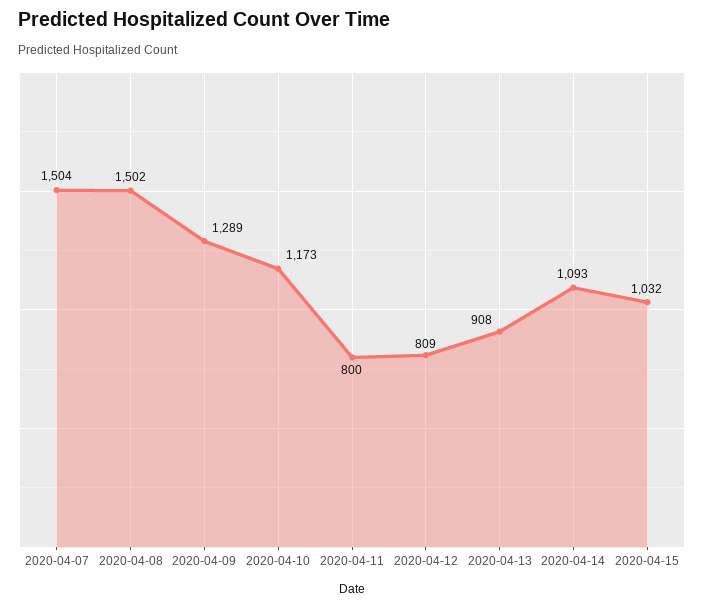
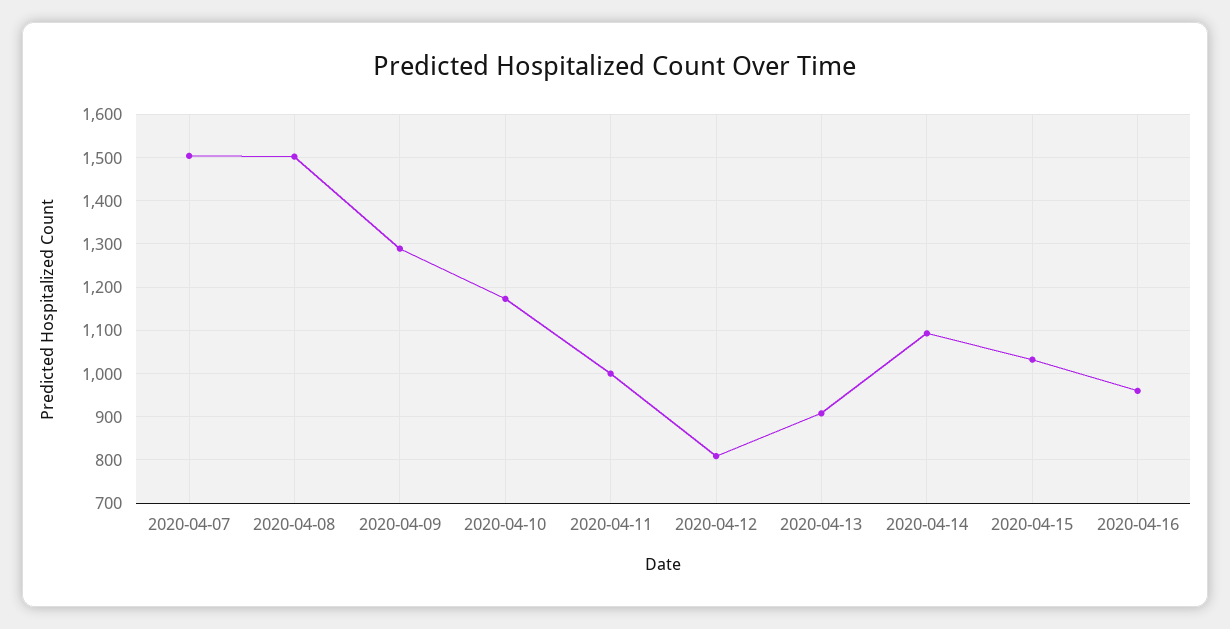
2020-04-11: 800 -> 1000
2020-04-16: none -> 960

